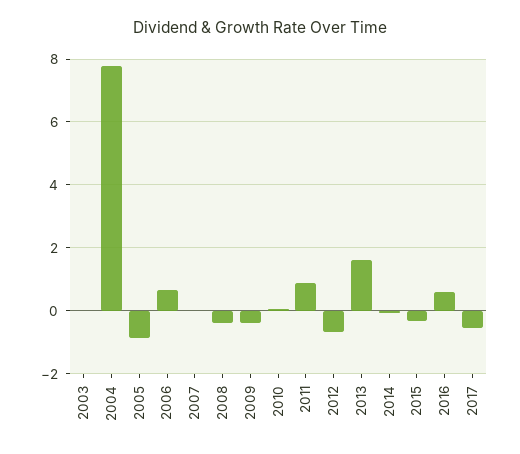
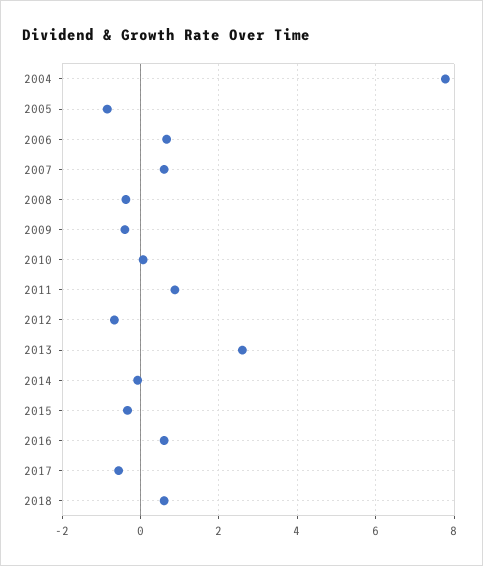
2003: 0 -> none
2007: 0 -> 0.6
2013: 1.6 -> 2.6
2018: none -> 0.6

